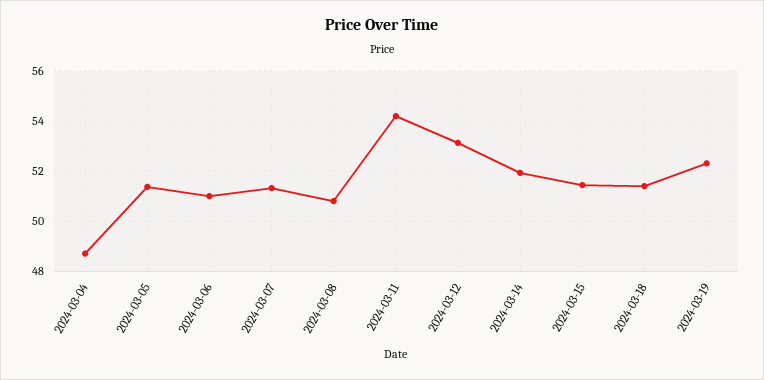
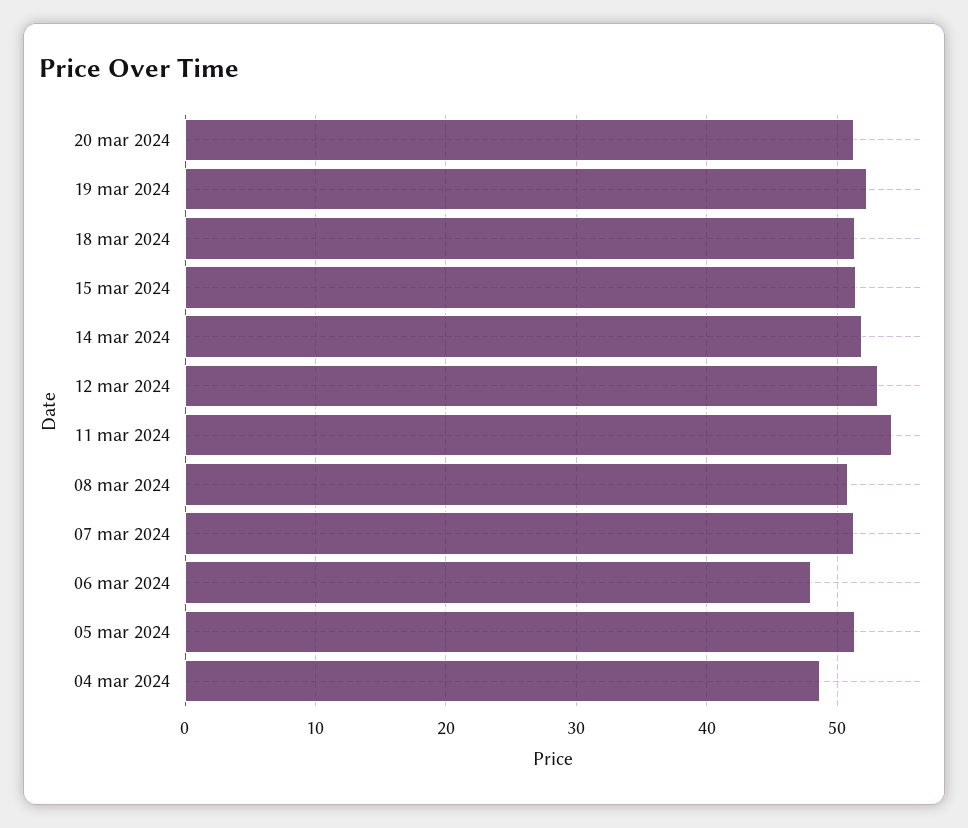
2024-03-06: 51 -> 48
20 mar 2024: none -> 51

